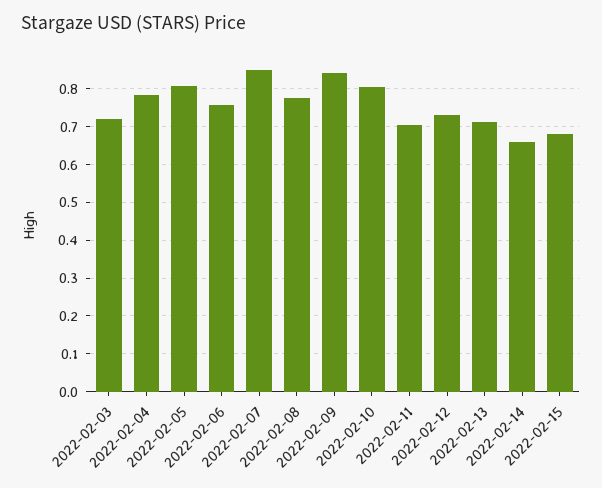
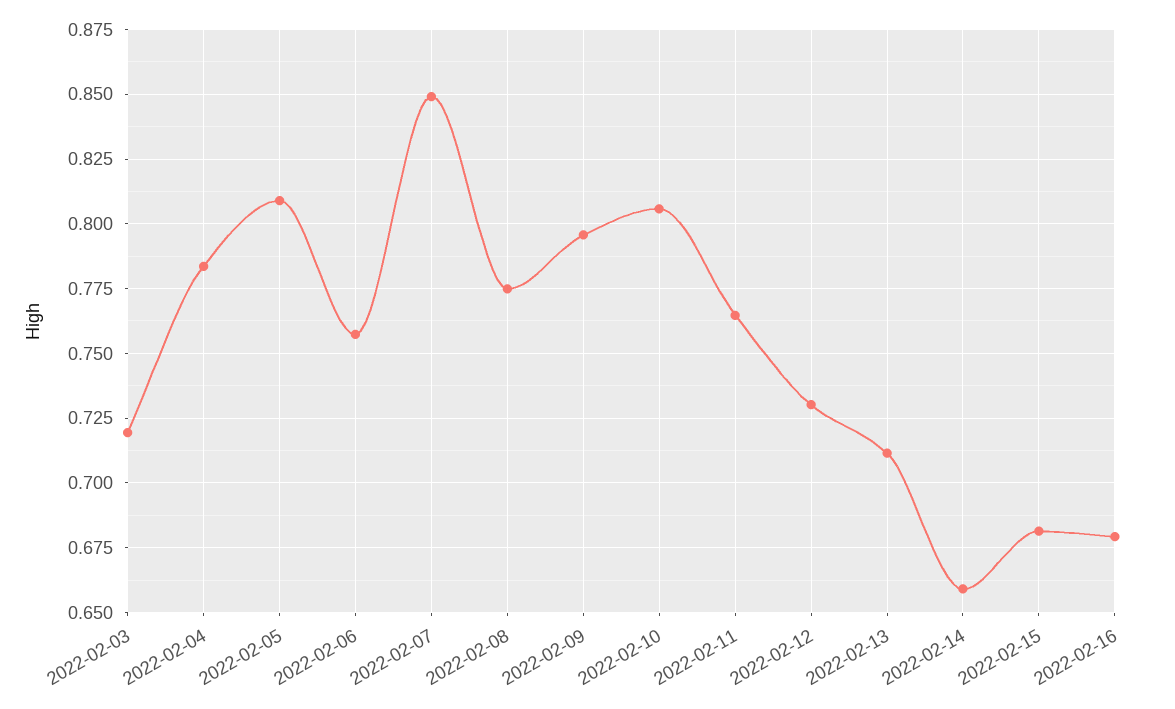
2022-02-09: 0.84 -> 0.795
2022-02-11: 0.7 -> 0.765
2022-02-16: none -> 0.68

